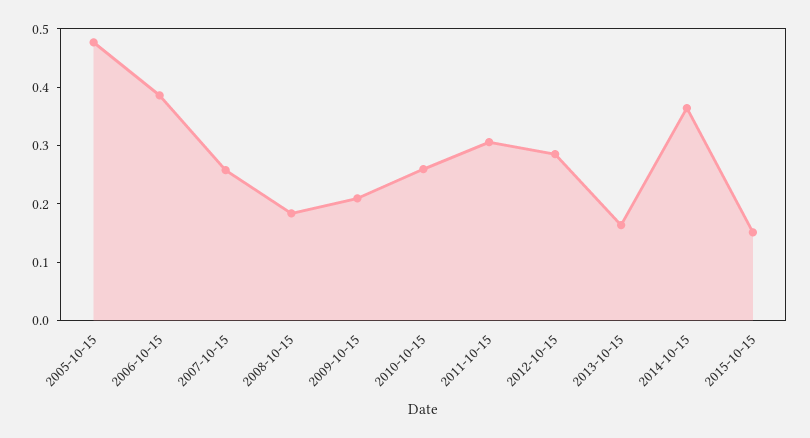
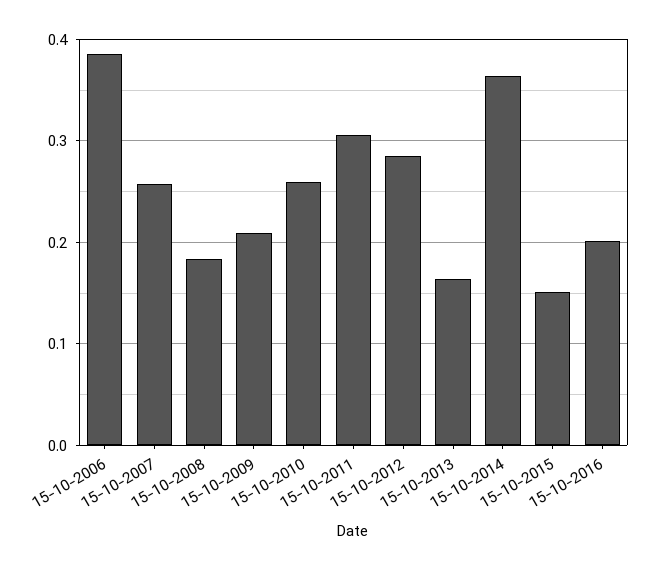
2005-10-15: 0.48 -> none
15-10-2016: none -> 0.2

